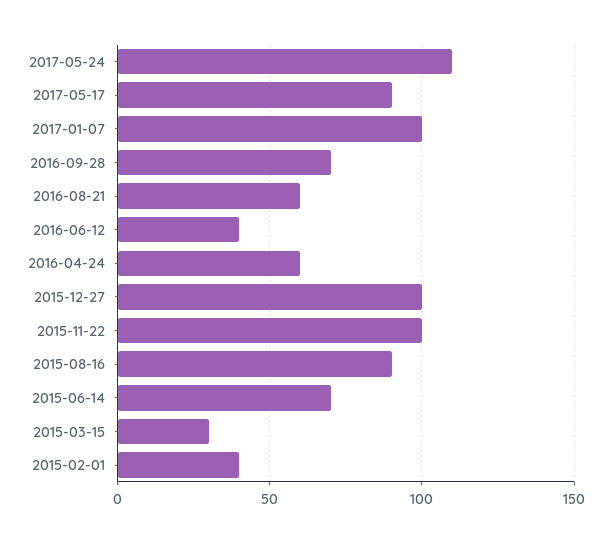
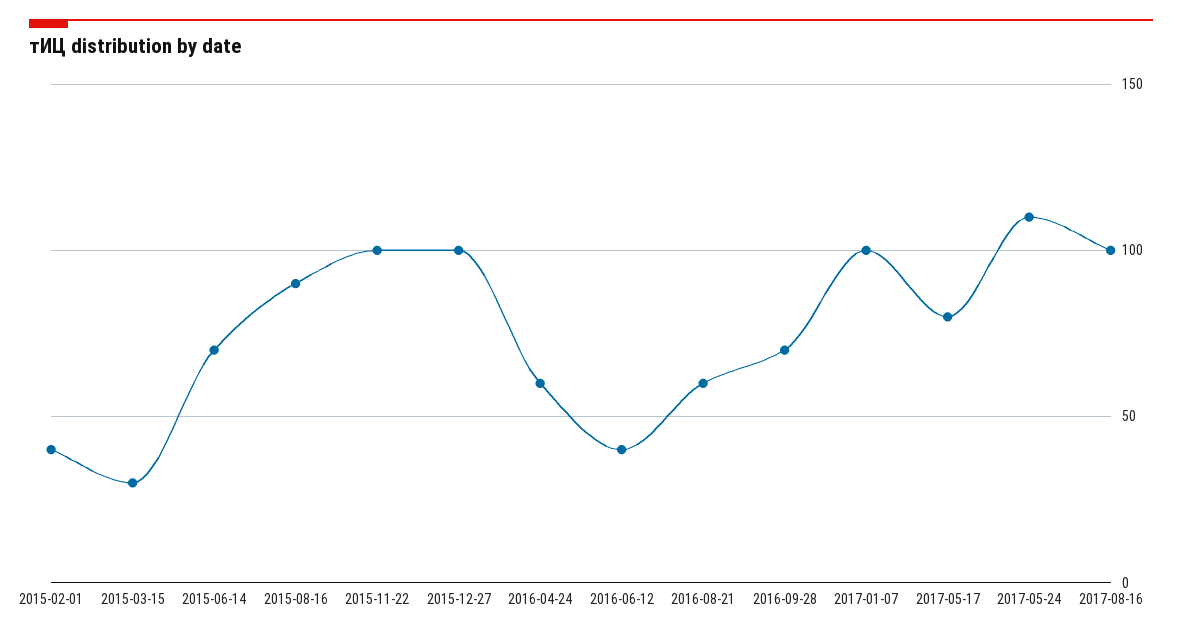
2017-05-17: 90 -> 80
2017-08-16: none -> 100

